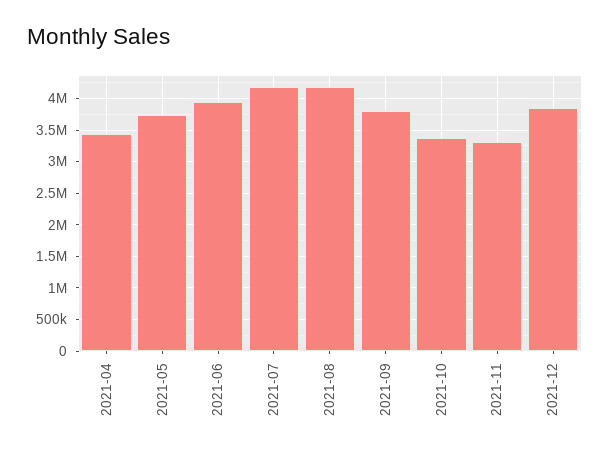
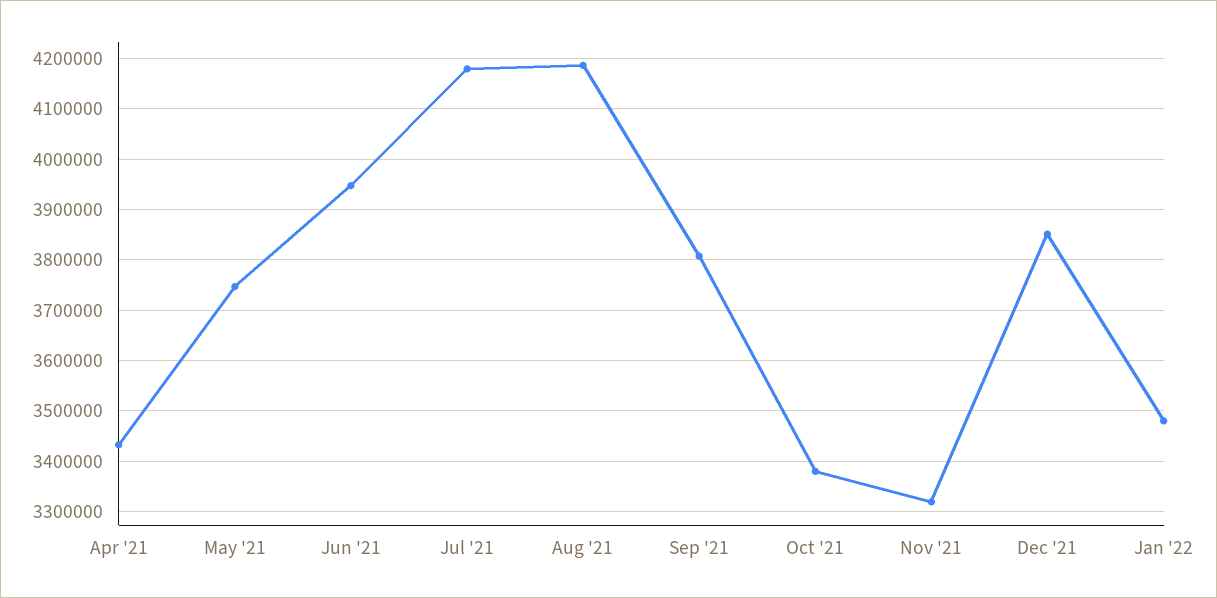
Jan '22: none -> 3480000

